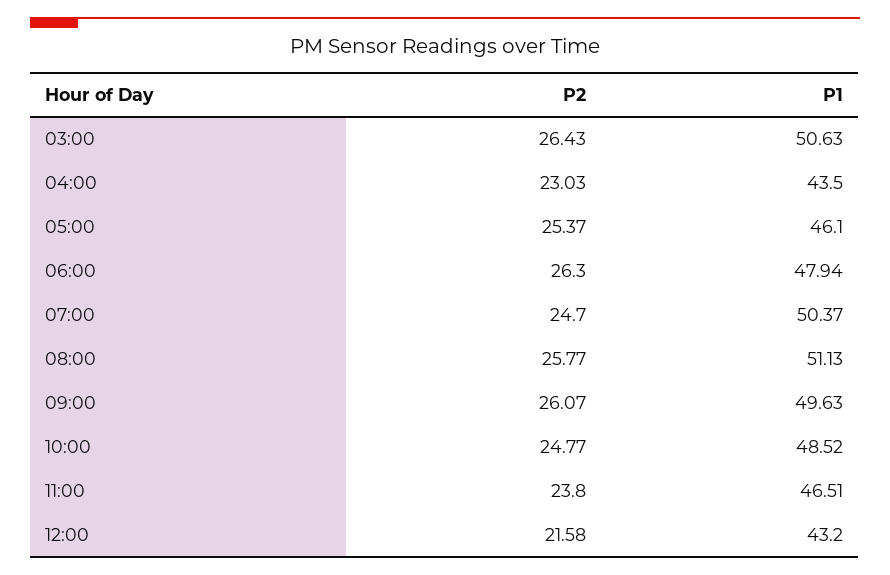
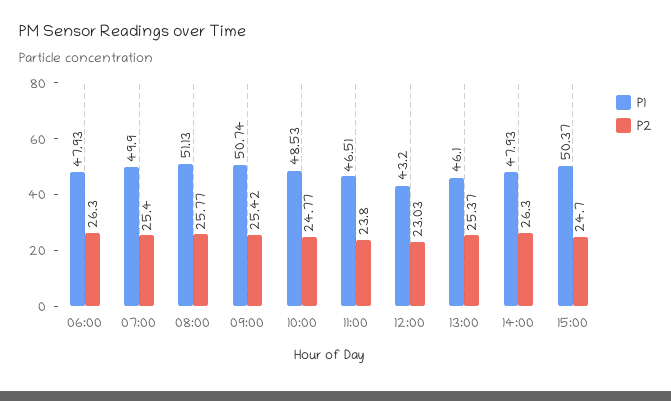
P2, 03:00: 26.43 -> none
P1, 03:00: 50.63 -> none
P2, 04:00: 23.03 -> none
P1, 04:00: 43.5 -> none
P2, 05:00: 25.37 -> none
P1, 05:00: 46.1 -> none
P1, 06:00: 47.94 -> 47.93
P2, 07:00: 24.7 -> 25.4
P1, 07:00: 50.37 -> 49.9
P2, 09:00: 26.07 -> 25.42
P1, 09:00: 49.63 -> 50.74
P1, 10:00: 48.52 -> 48.53
P2, 12:00: 21.58 -> 23.03
P1, 13:00: none -> 46.1
P2, 13:00: none -> 25.37
P1, 14:00: none -> 47.93
P2, 14:00: none -> 26.3
P1, 15:00: none -> 50.37
P2, 15:00: none -> 24.7

